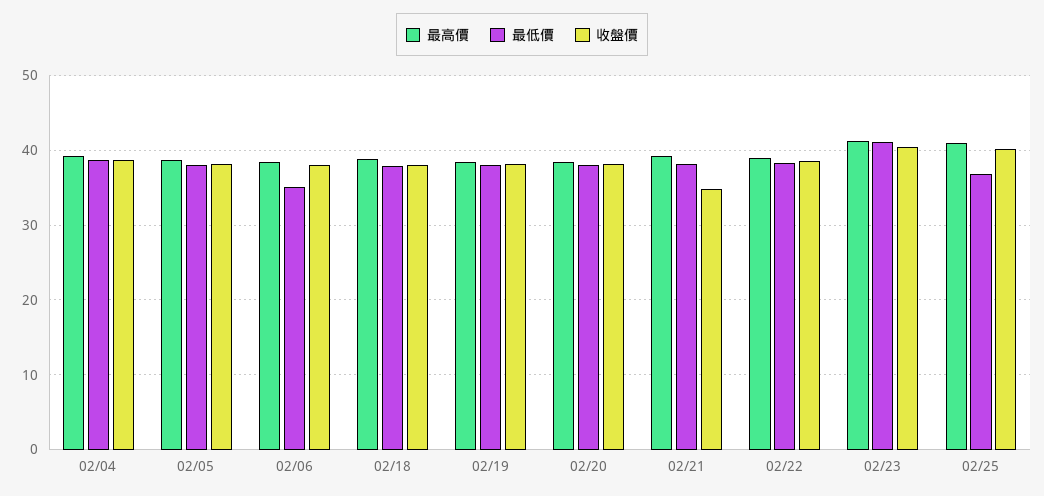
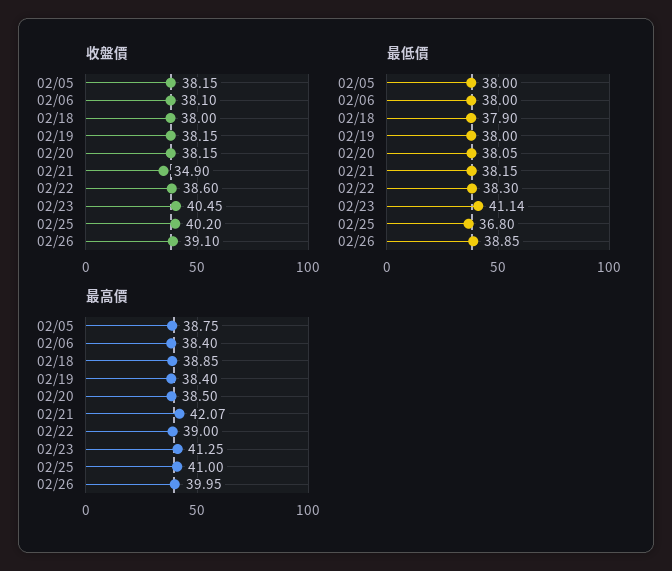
最高價, 02/04: 39 -> none
最低價, 02/04: 39 -> none
收盤價, 02/04: 39 -> none
最低價, 02/06: 35 -> 38
最高價, 02/21: 39 -> 42.07
收盤價, 02/26: none -> 39.1
最低價, 02/26: none -> 38.85
最高價, 02/26: none -> 39.95

